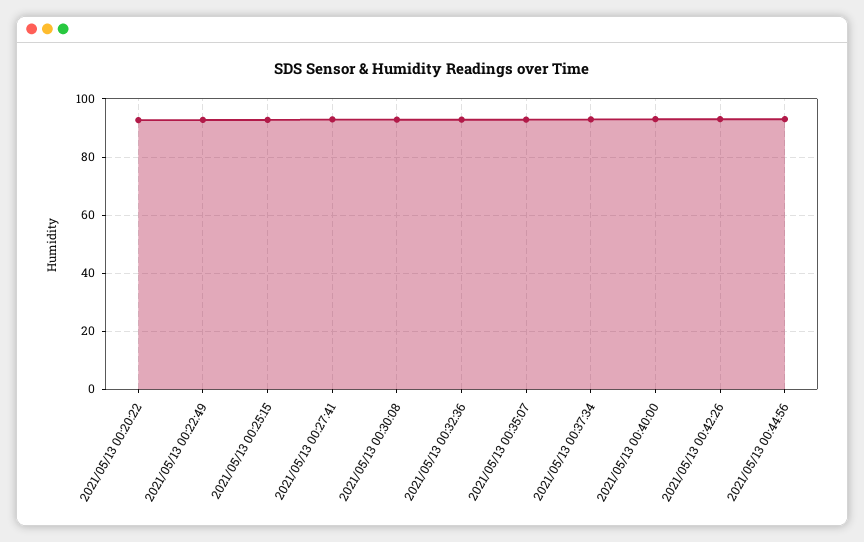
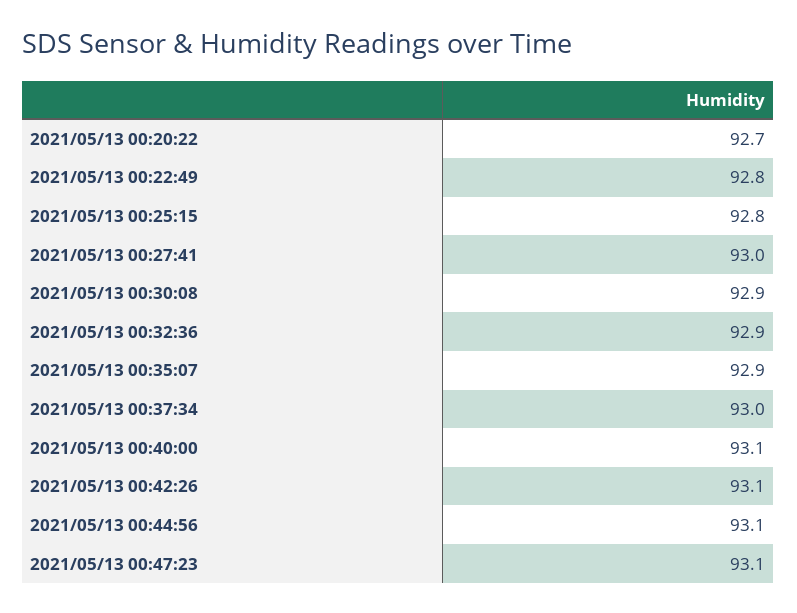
2021/05/13 00:47:23: none -> 93.1

